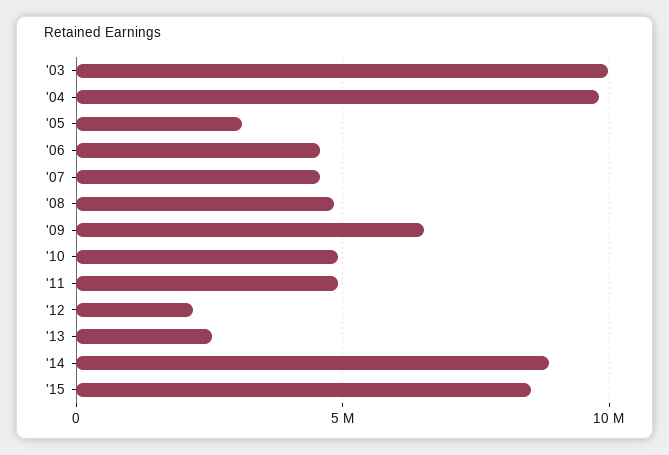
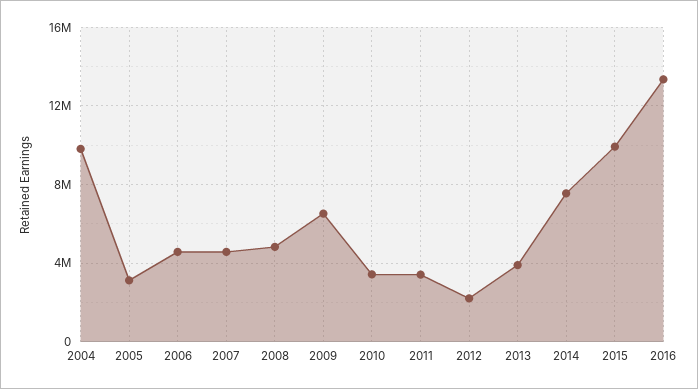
'03: 10000000 -> none
'10: 5000000 -> 3500000
'11: 5000000 -> 3500000
'13: 2500000 -> 4000000
'14: 9000000 -> 7500000
'15: 8500000 -> 10000000
2016: none -> 13500000

